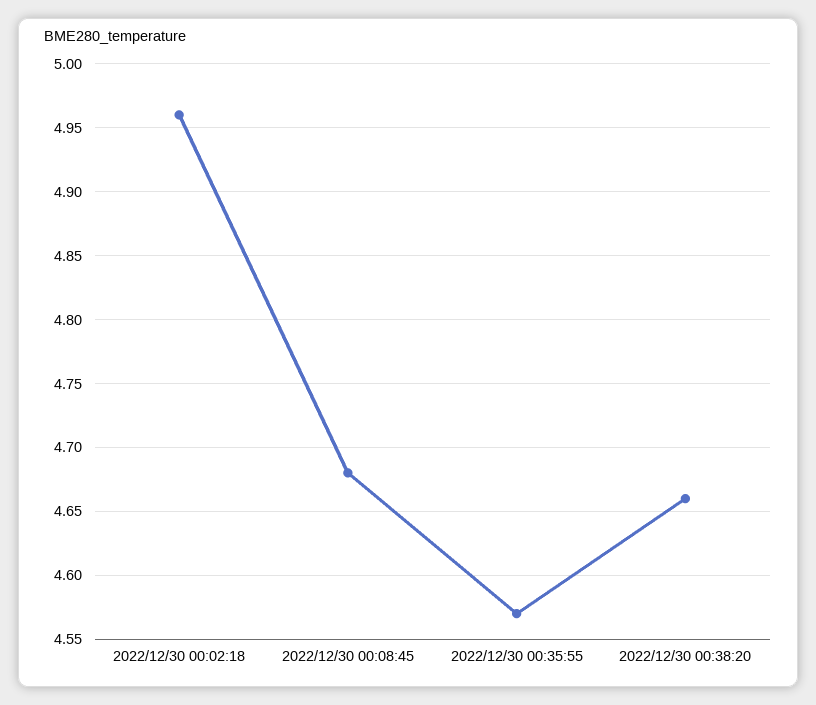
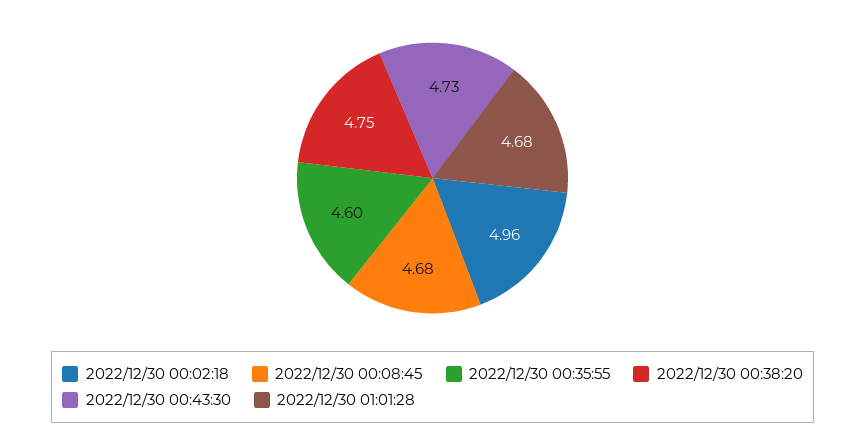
2022/12/30 00:35:55: 4.57 -> 4.6
2022/12/30 00:38:20: 4.66 -> 4.75
2022/12/30 00:43:30: none -> 4.73
2022/12/30 01:01:28: none -> 4.68

